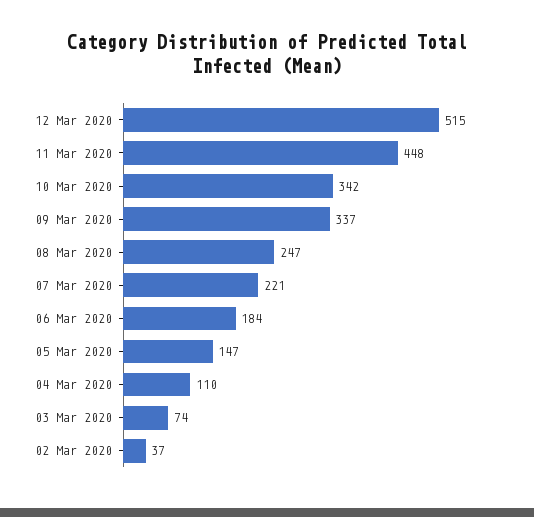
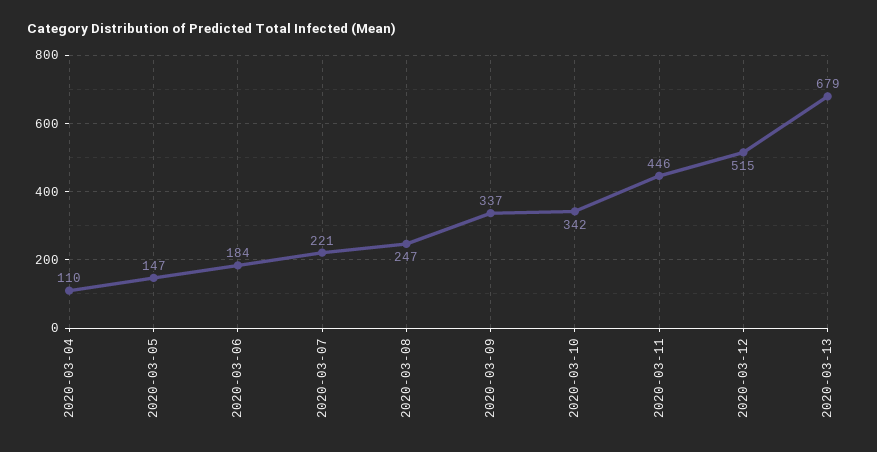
11 Mar 2020: 448 -> 446
03 Mar 2020: 74 -> none
02 Mar 2020: 37 -> none
2020-03-13: none -> 679

